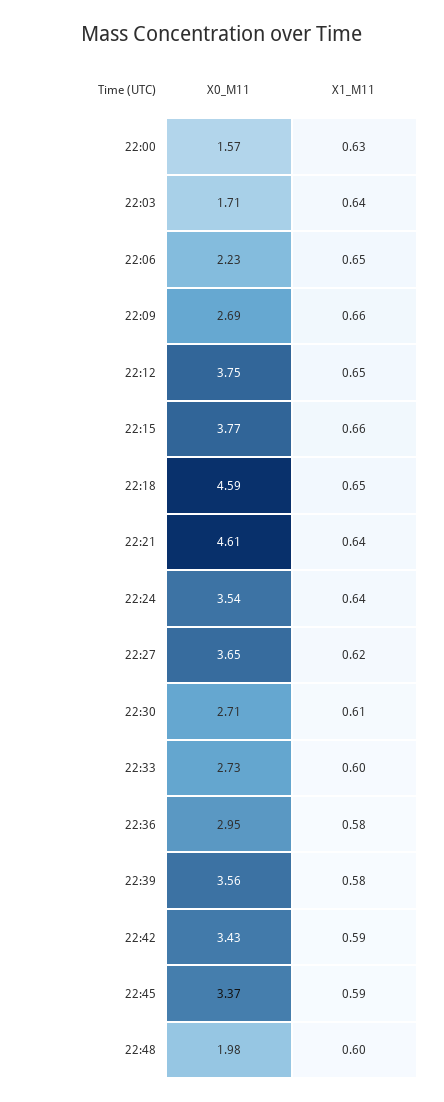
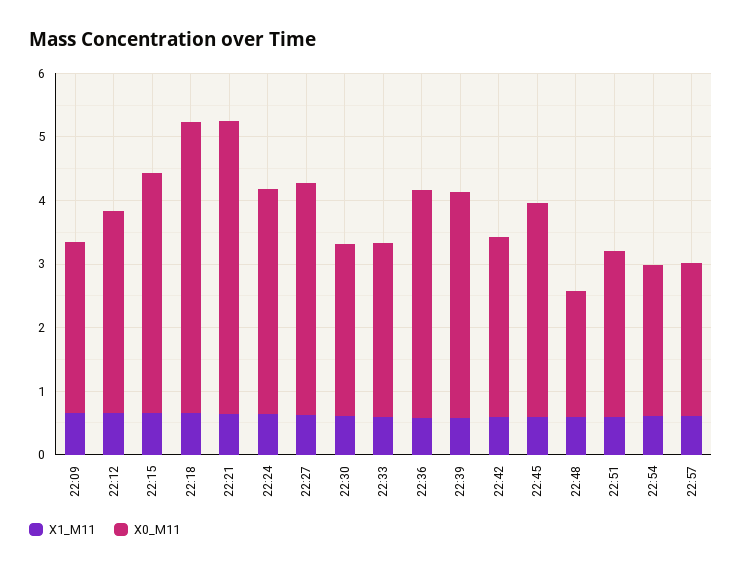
X0_M11, 22:00: 1.57 -> none
X1_M11, 22:00: 0.63 -> none
X0_M11, 22:03: 1.71 -> none
X1_M11, 22:03: 0.64 -> none
X0_M11, 22:06: 2.23 -> none
X1_M11, 22:06: 0.65 -> none
X0_M11, 22:12: 3.75 -> 3.2
X0_M11, 22:36: 2.95 -> 3.6
X0_M11, 22:42: 3.43 -> 2.8
X1_M11, 22:51: none -> 0.6
X0_M11, 22:51: none -> 2.6
X1_M11, 22:54: none -> 0.6
X0_M11, 22:54: none -> 2.4
X1_M11, 22:57: none -> 0.6
X0_M11, 22:57: none -> 2.4

